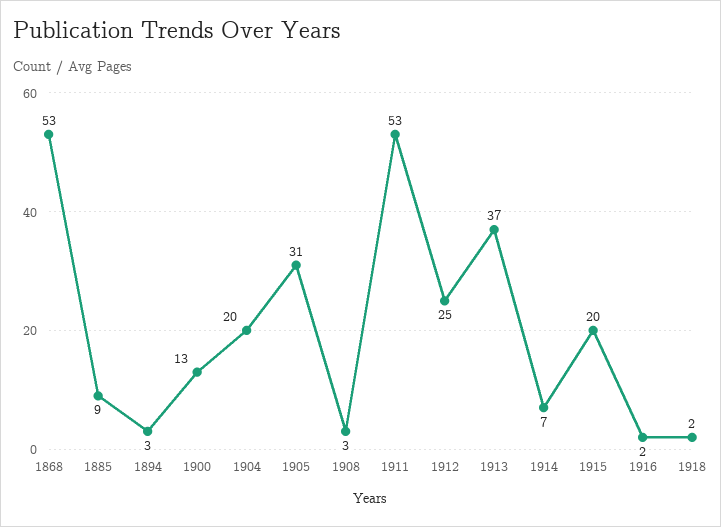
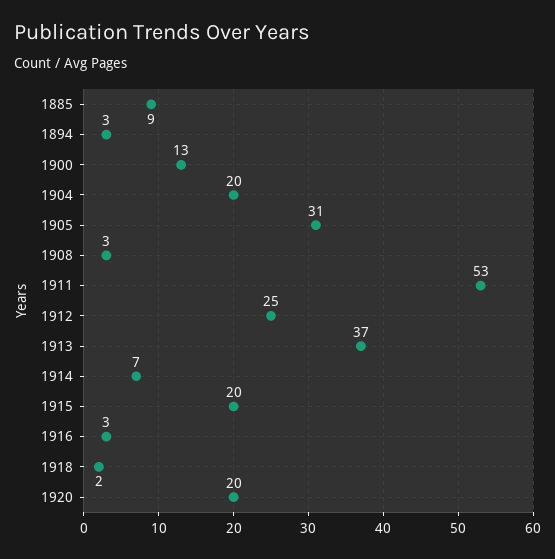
1868: 53 -> none
1916: 2 -> 3
1920: none -> 20

